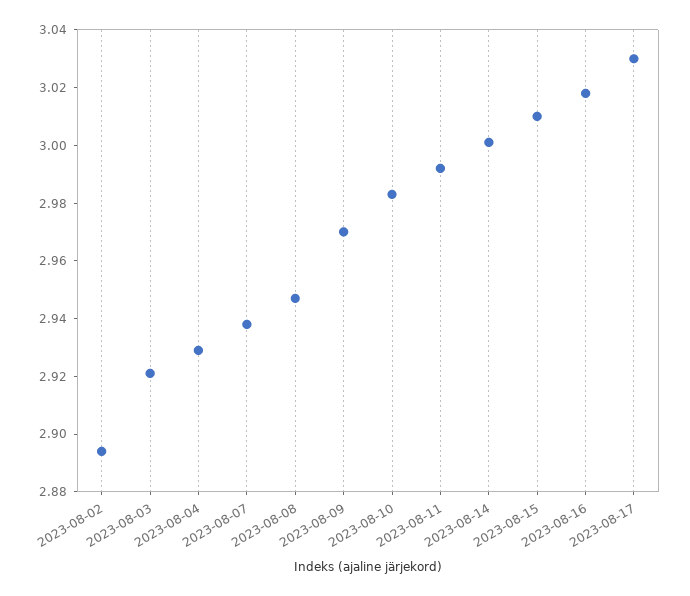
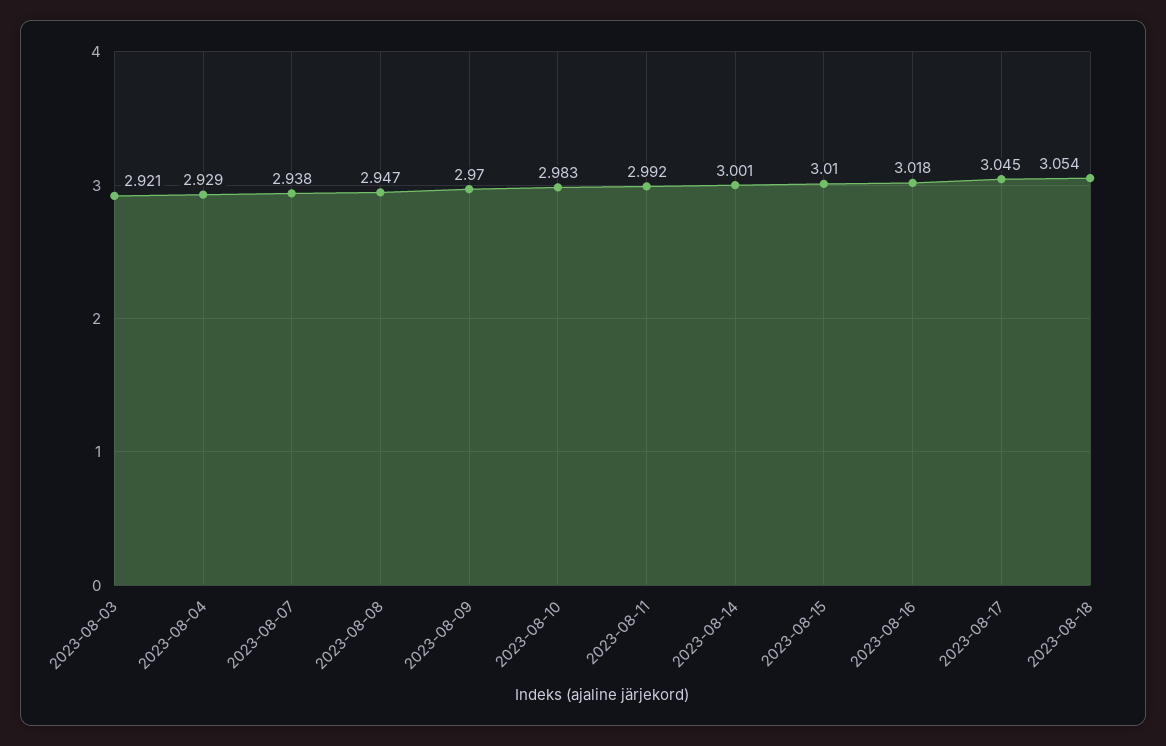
2023-08-02: 2.895 -> none
2023-08-17: 3.03 -> 3.045
2023-08-18: none -> 3.054

